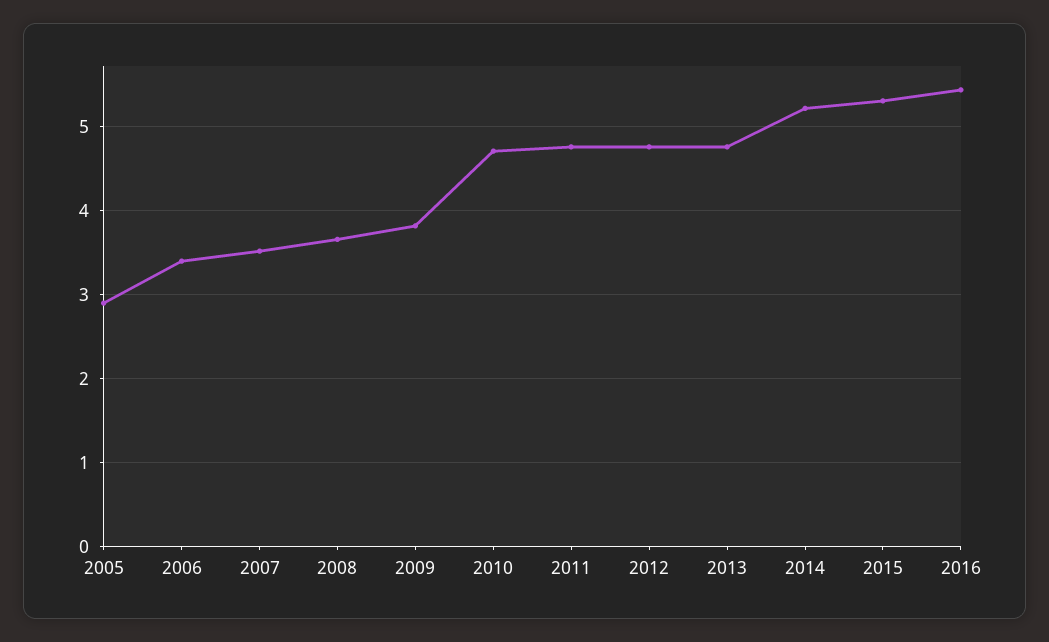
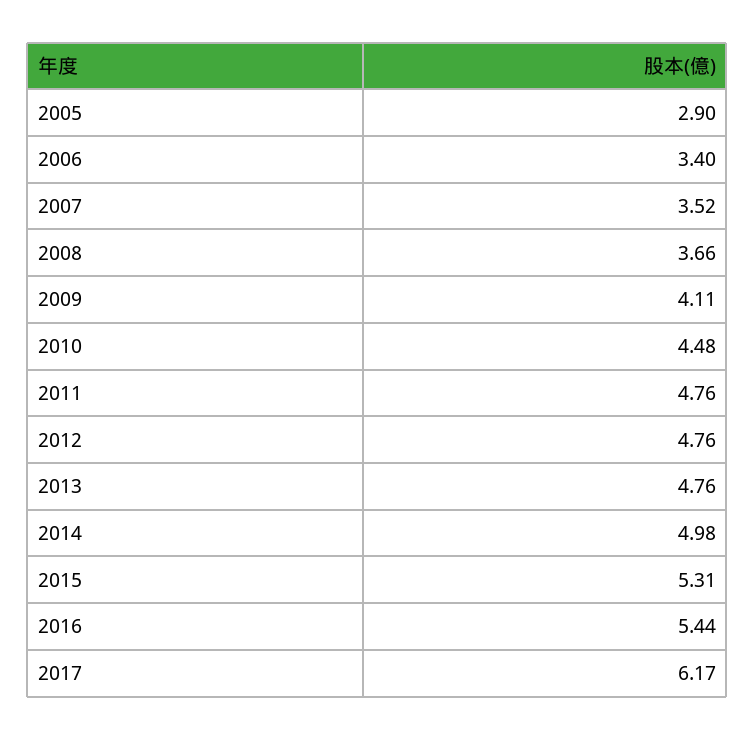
2009: 3.8 -> 4.11
2010: 4.7 -> 4.48
2014: 5.2 -> 4.98
2017: none -> 6.17

